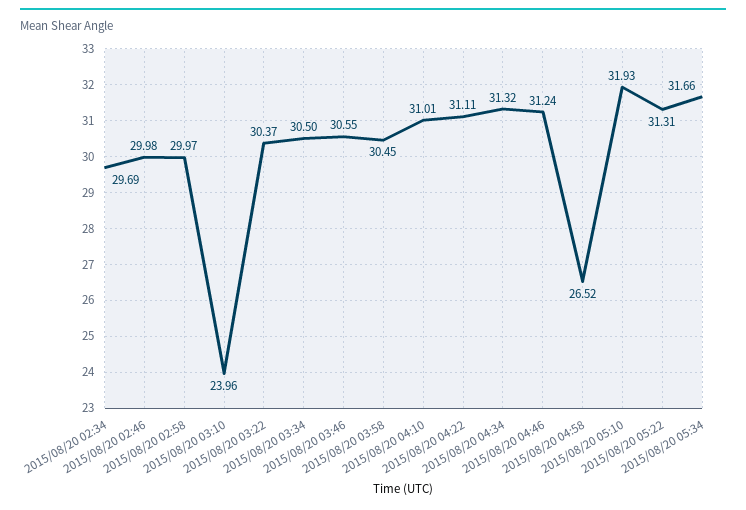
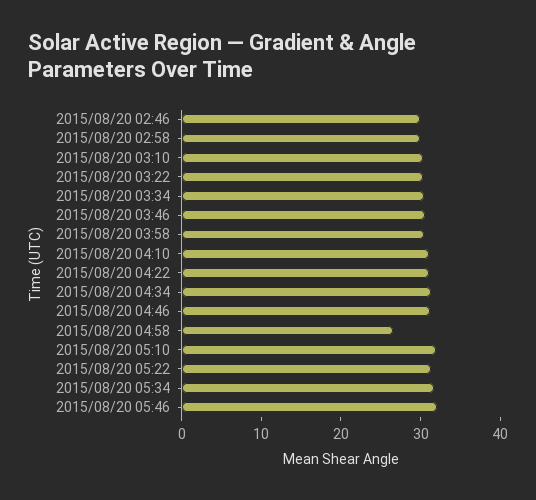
2015/08/20 02:34: 29.69 -> none
2015/08/20 03:10: 23.96 -> 30
2015/08/20 05:46: none -> 32

